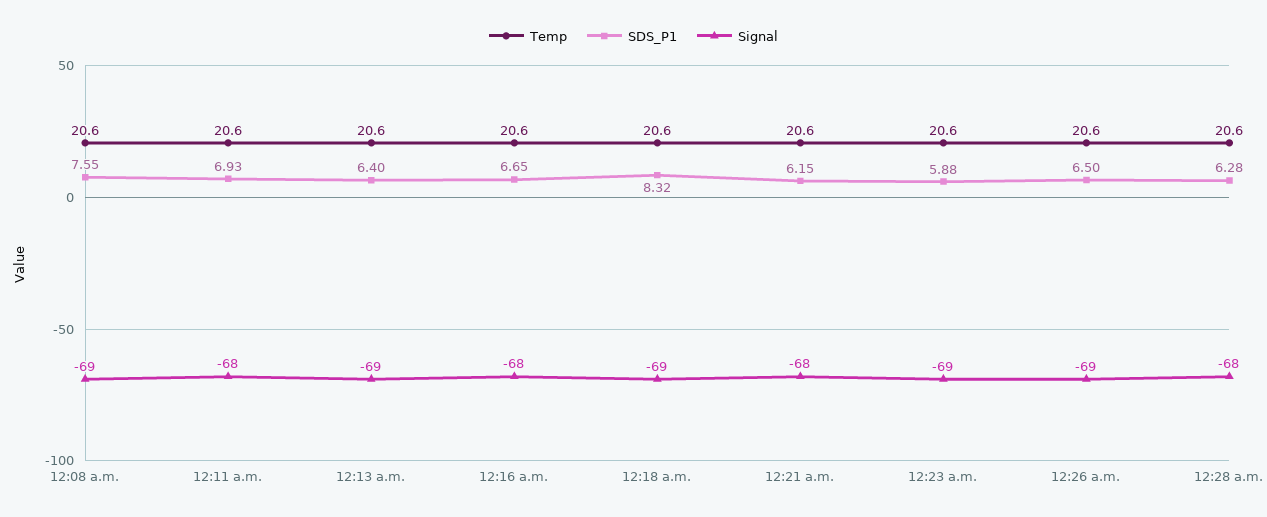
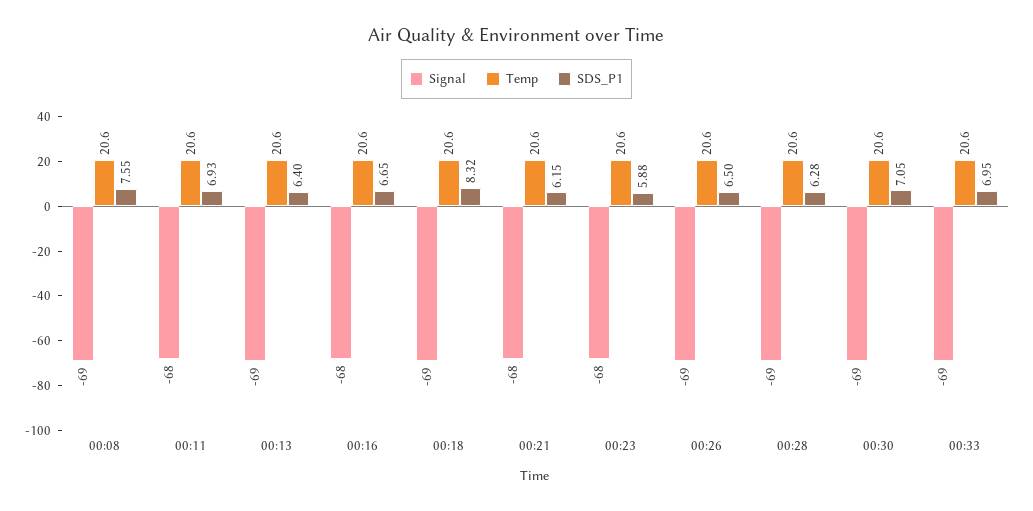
Signal, 12:23 a.m.: -69 -> -68
Signal, 12:28 a.m.: -68 -> -69
Signal, 00:30: none -> -69
Temp, 00:30: none -> 20.6
SDS_P1, 00:30: none -> 7.05
Signal, 00:33: none -> -69
Temp, 00:33: none -> 20.6
SDS_P1, 00:33: none -> 6.95

